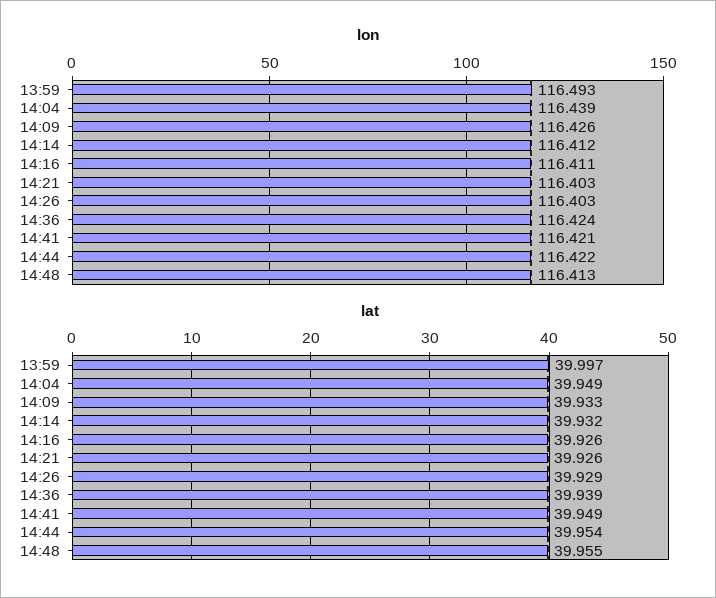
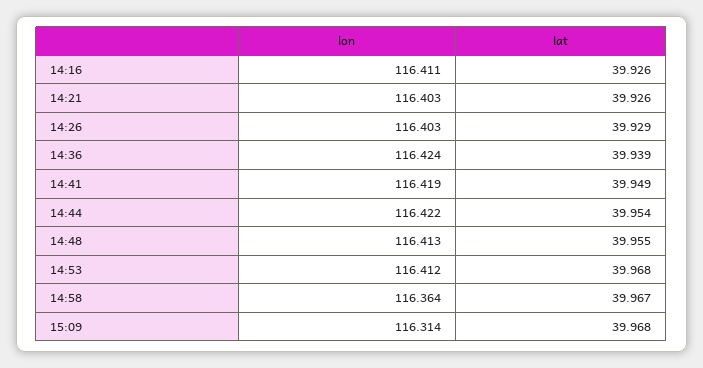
lon, 13:59: 116.493 -> none
lon, 14:04: 116.439 -> none
lon, 14:09: 116.426 -> none
lon, 14:14: 116.412 -> none
lon, 14:41: 116.421 -> 116.419
lat, 13:59: 39.997 -> none
lat, 14:04: 39.949 -> none
lat, 14:09: 39.933 -> none
lat, 14:14: 39.932 -> none
lon, 14:53: none -> 116.412
lat, 14:53: none -> 39.968
lon, 14:58: none -> 116.364
lat, 14:58: none -> 39.967
lon, 15:09: none -> 116.314
lat, 15:09: none -> 39.968

